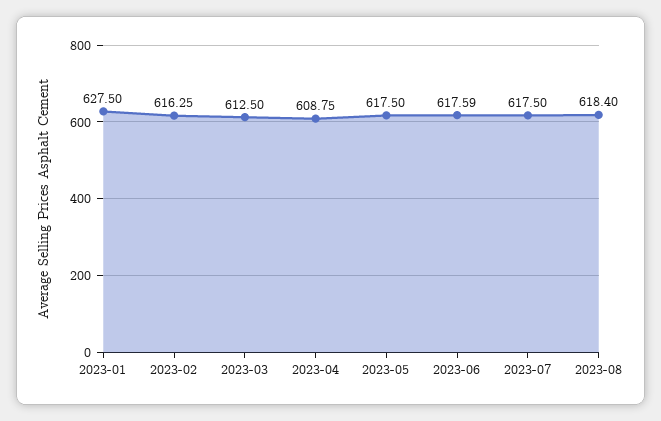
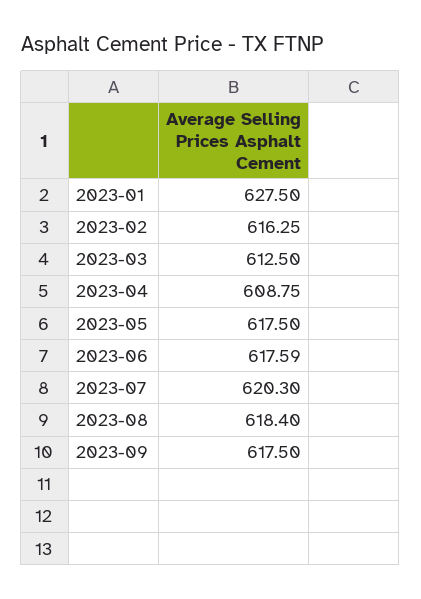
2023-07: 617.5 -> 620.3
2023-09: none -> 617.5

